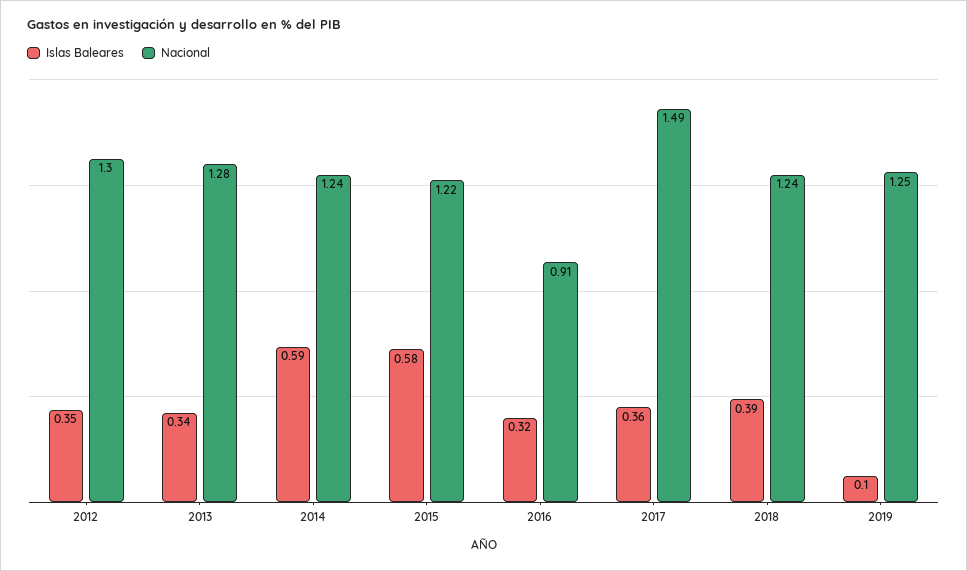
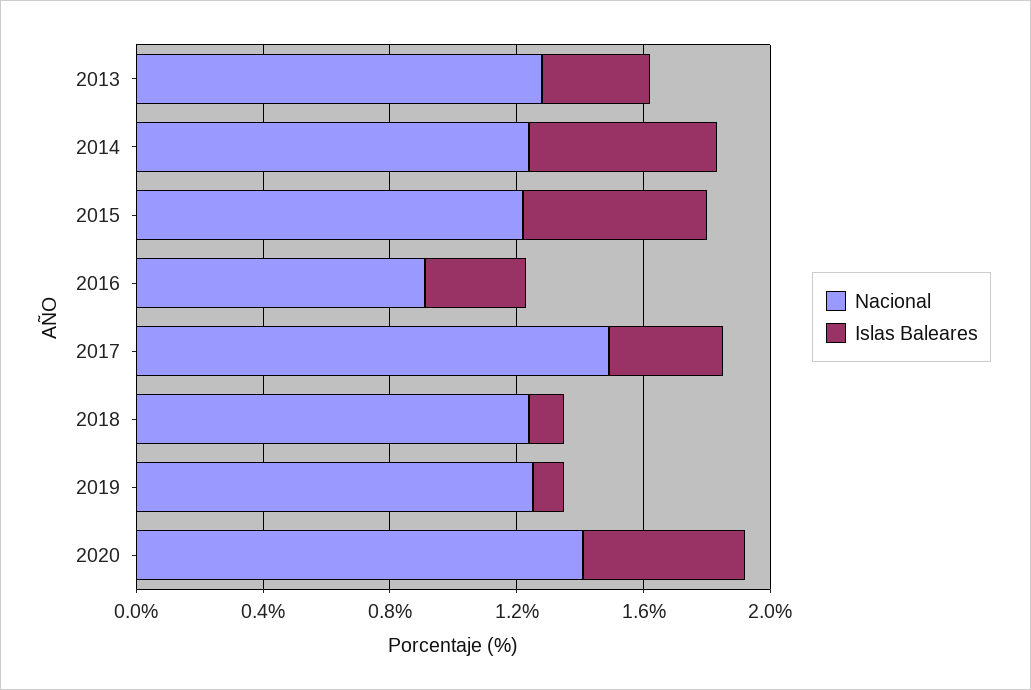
Islas Baleares, 2012: 0.35 -> none
Nacional, 2012: 1.3 -> none
Islas Baleares, 2018: 0.39 -> 0.1
Nacional, 2020: none -> 1.4
Islas Baleares, 2020: none -> 0.5

